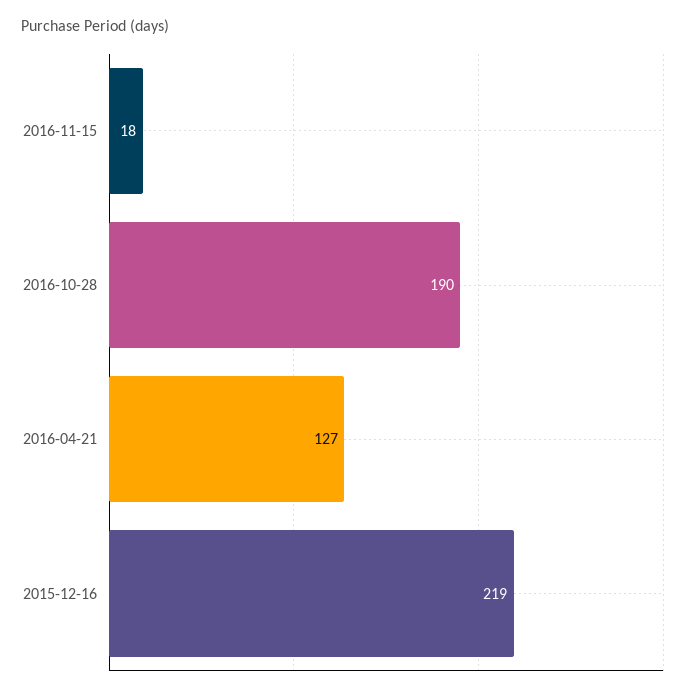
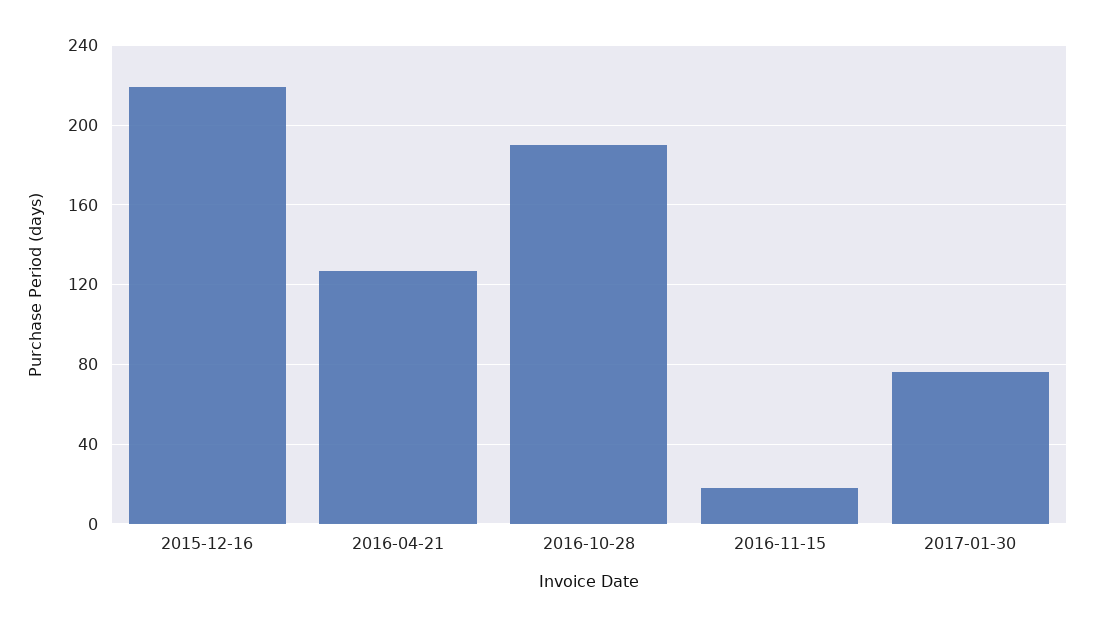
2017-01-30: none -> 75

